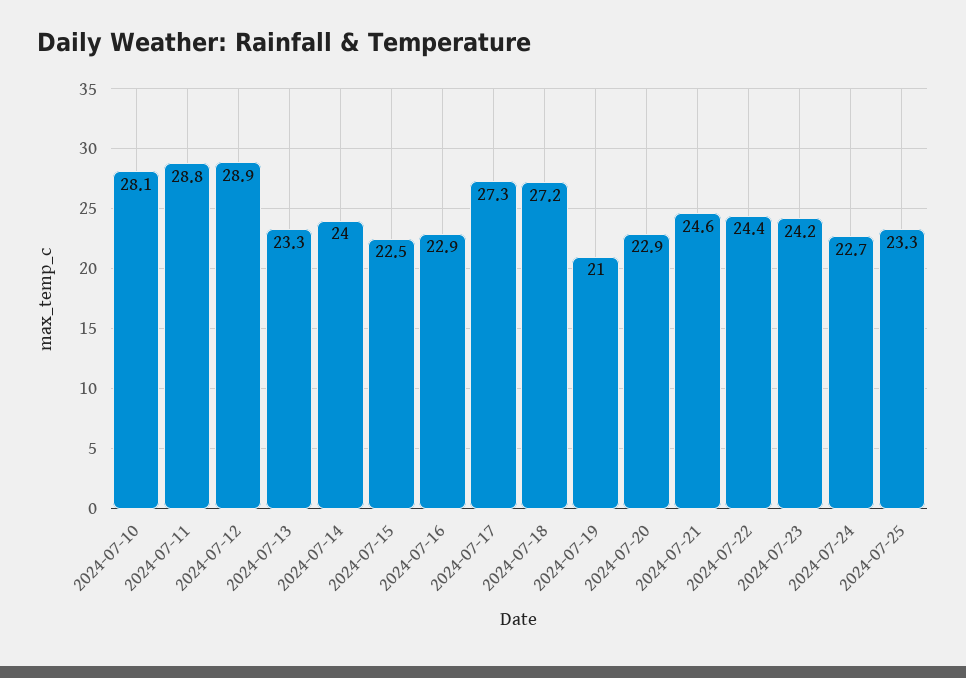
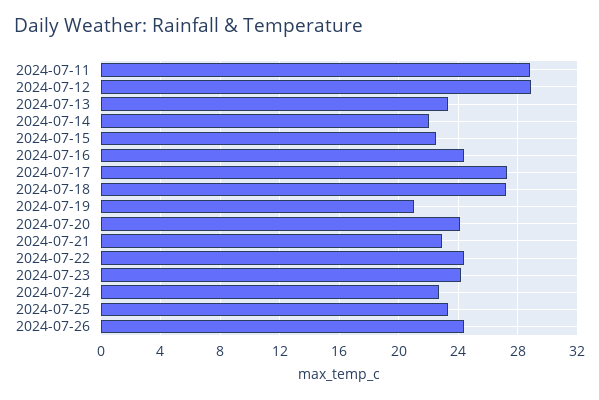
2024-07-10: 28.1 -> none
2024-07-14: 24 -> 22
2024-07-16: 22.9 -> 24.5
2024-07-20: 22.9 -> 24
2024-07-21: 24.6 -> 23
2024-07-26: none -> 24.5

